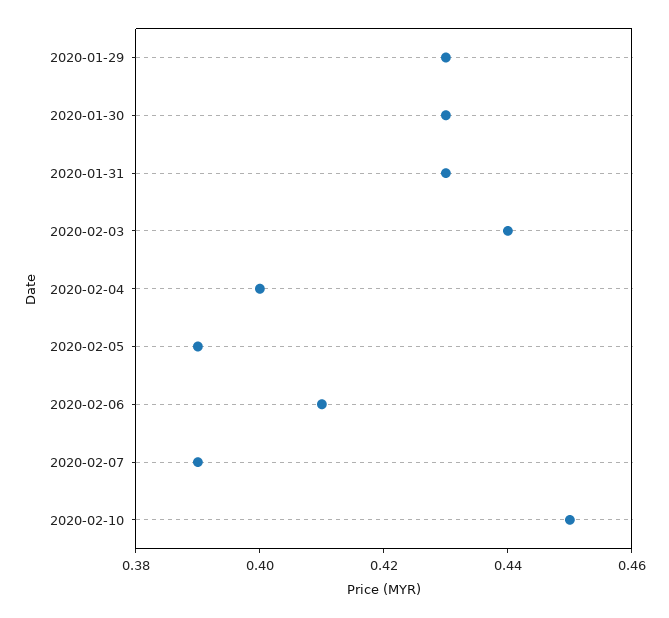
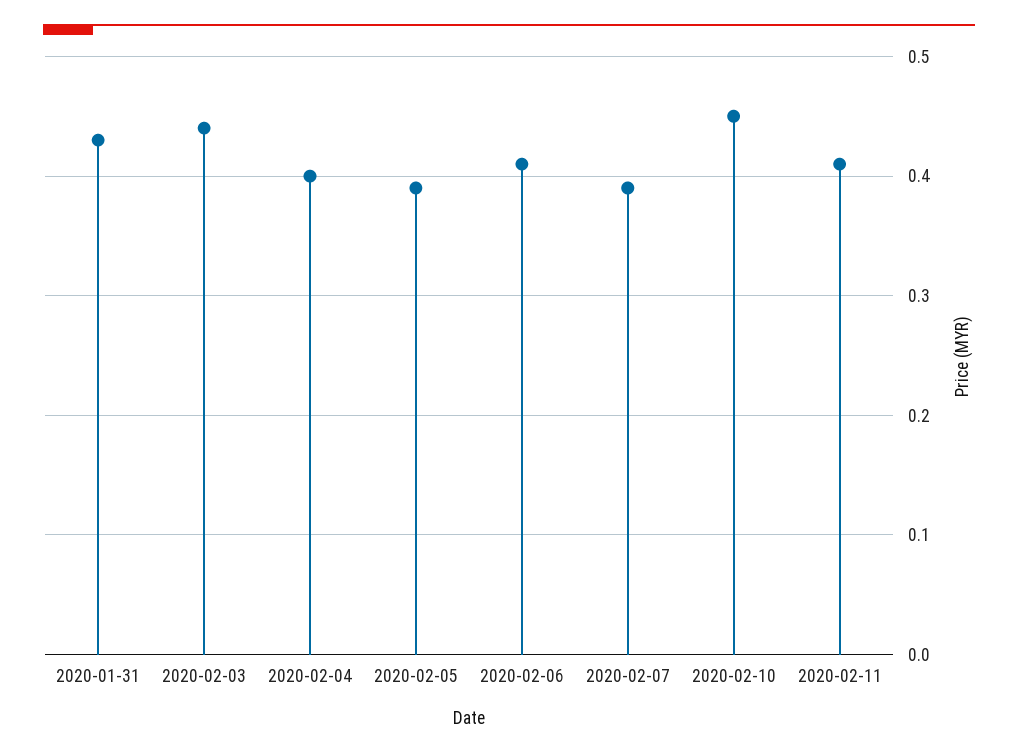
2020-01-29: 0.43 -> none
2020-01-30: 0.43 -> none
2020-02-11: none -> 0.41

